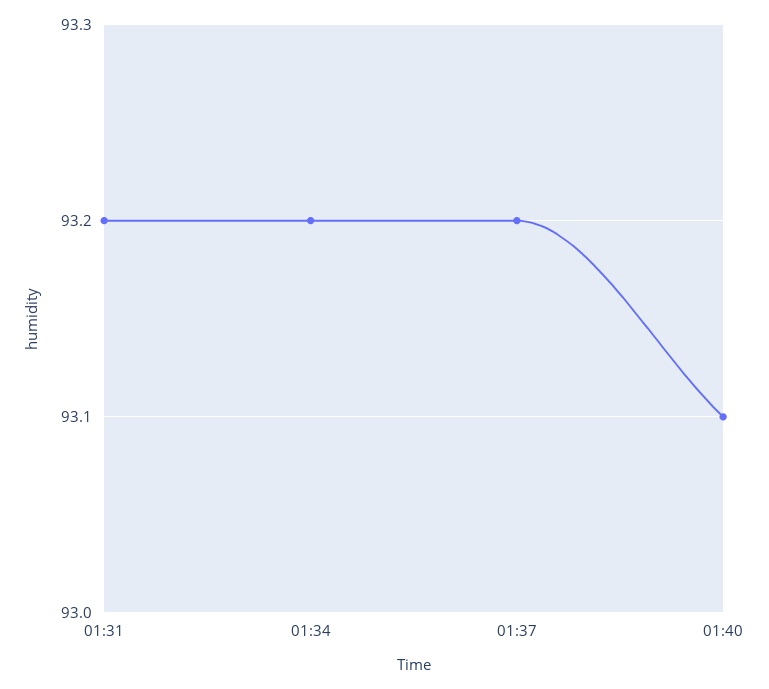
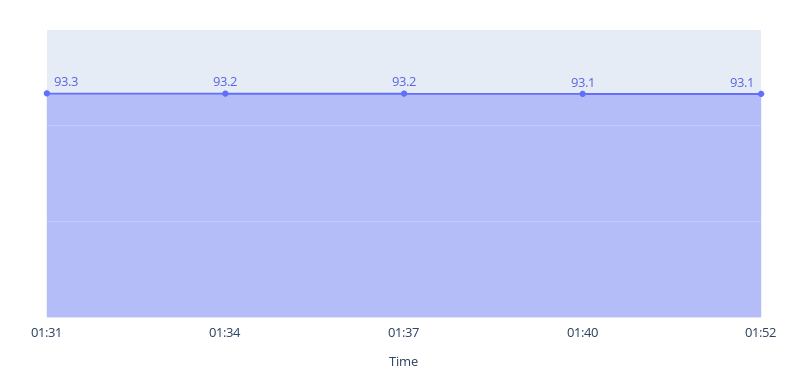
01:31: 93.2 -> 93.3
01:52: none -> 93.1

